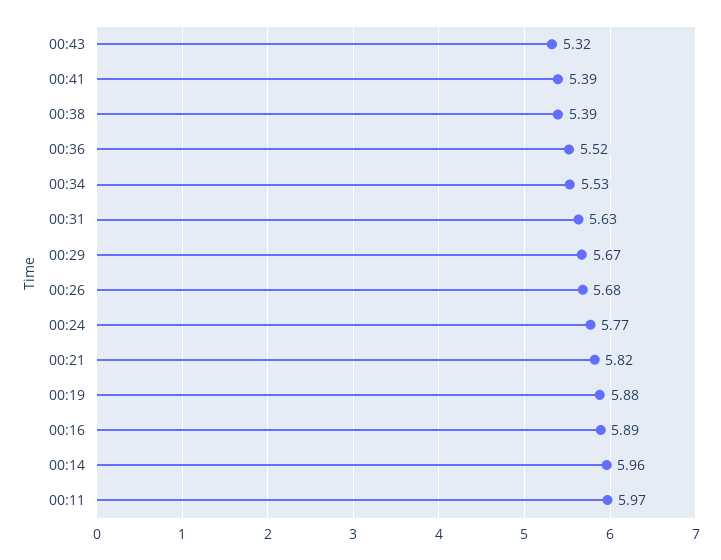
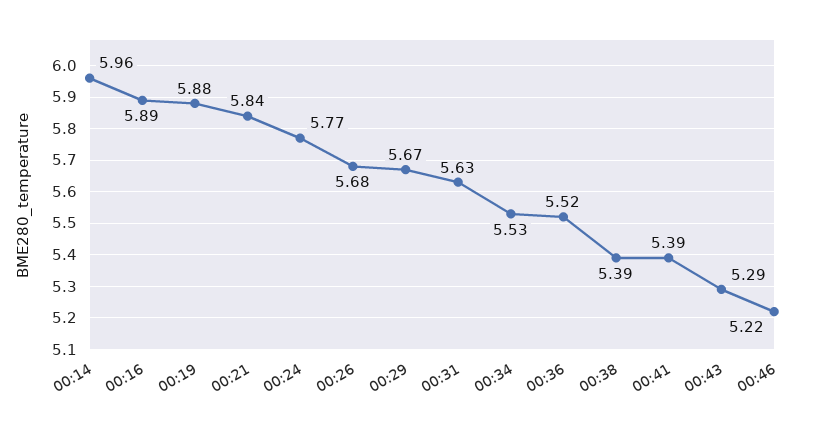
00:43: 5.32 -> 5.29
00:21: 5.82 -> 5.84
00:11: 5.97 -> none
00:46: none -> 5.22

